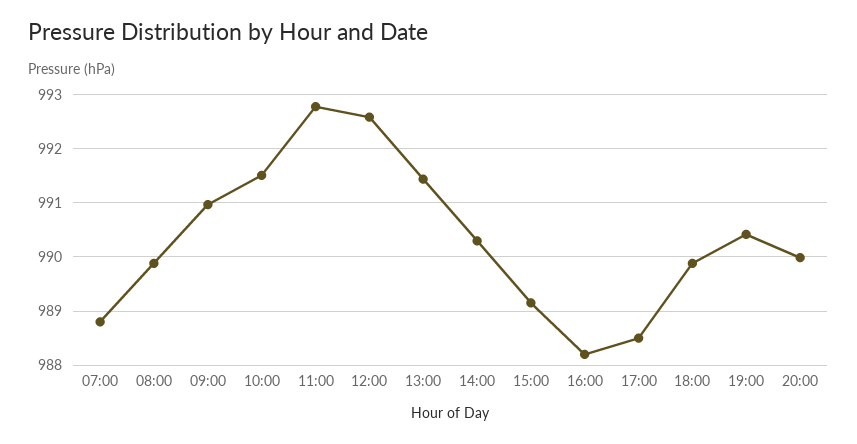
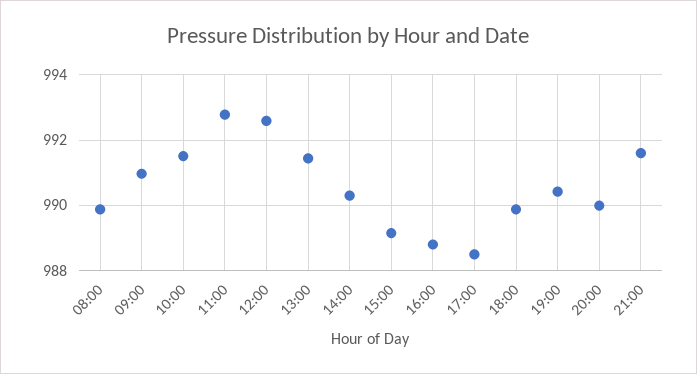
07:00: 988.8 -> none
16:00: 988.2 -> 988.8
21:00: none -> 991.6

